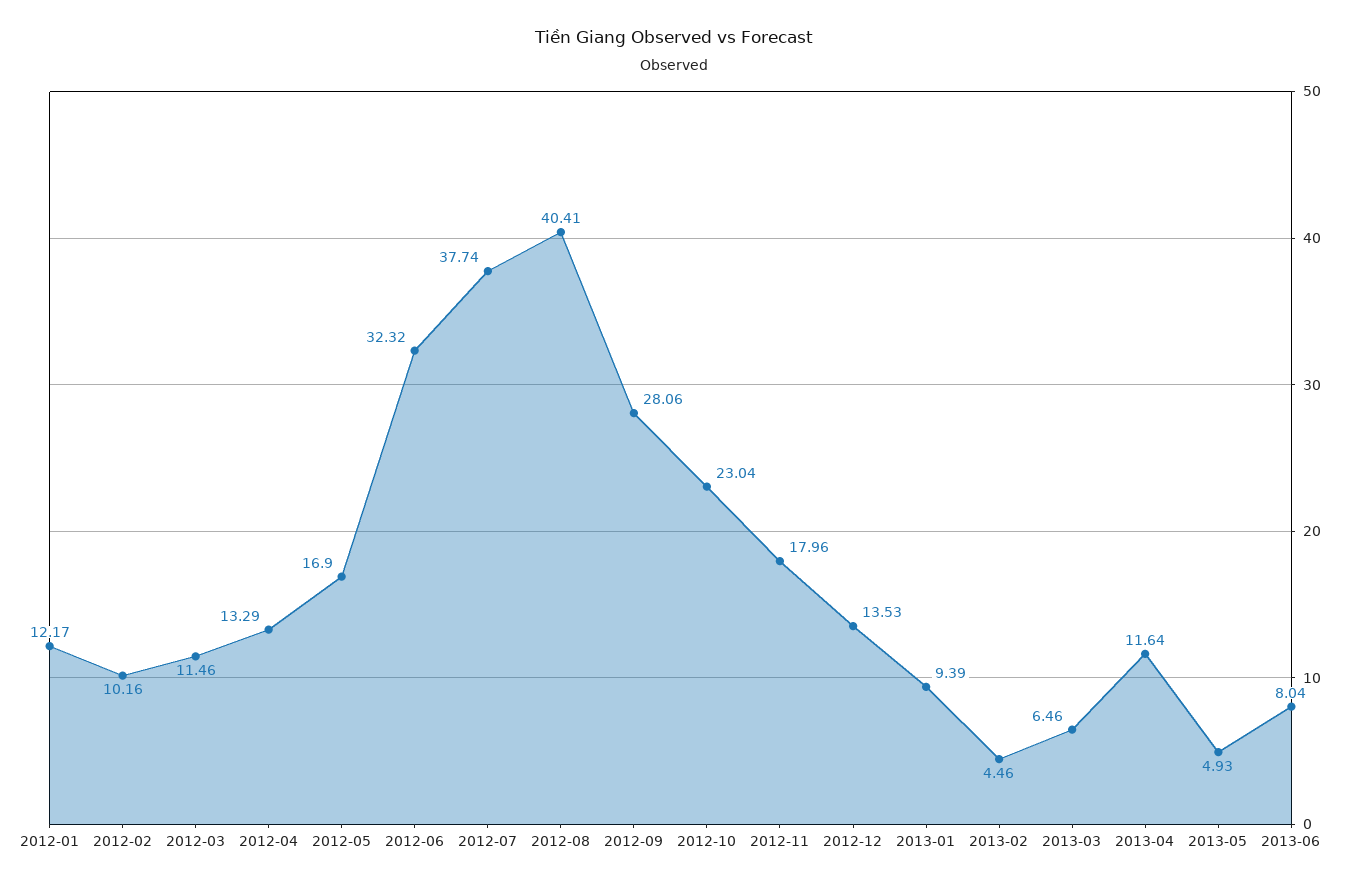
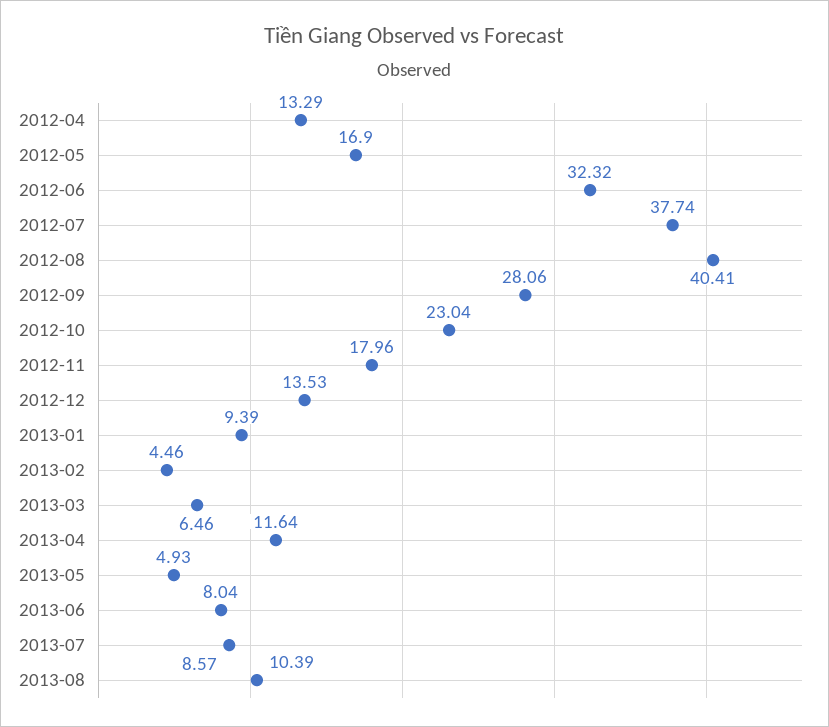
2012-01: 12.17 -> none
2012-02: 10.16 -> none
2012-03: 11.46 -> none
2013-07: none -> 8.57
2013-08: none -> 10.39

